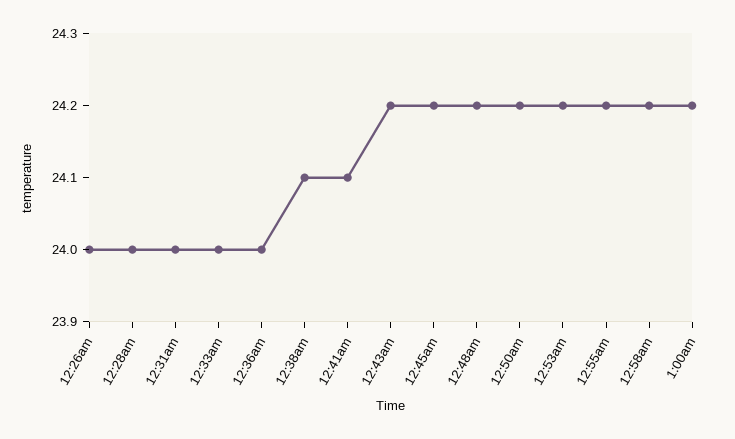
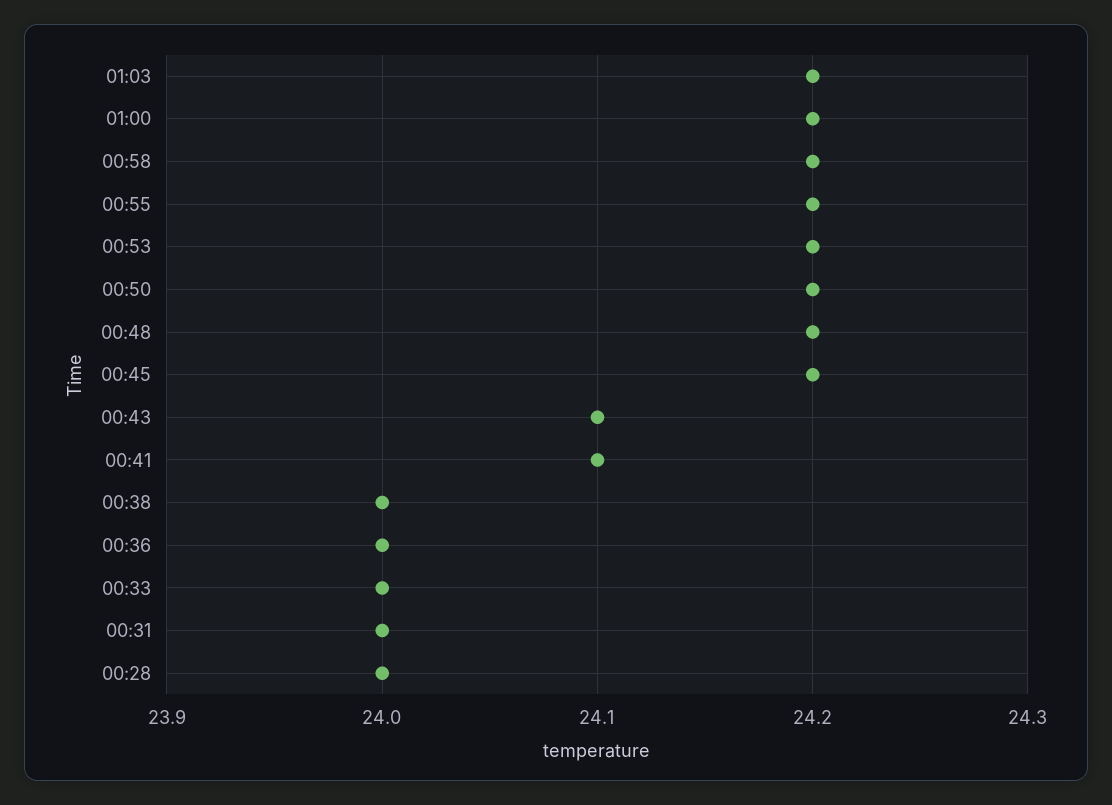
12:26am: 24 -> none
12:38am: 24.1 -> 24
12:43am: 24.2 -> 24.1
01:03: none -> 24.2

